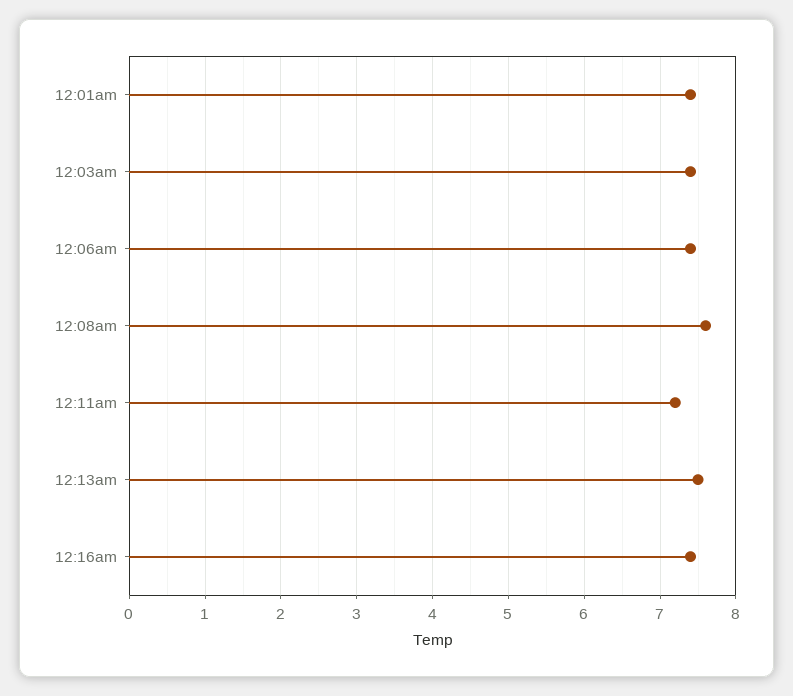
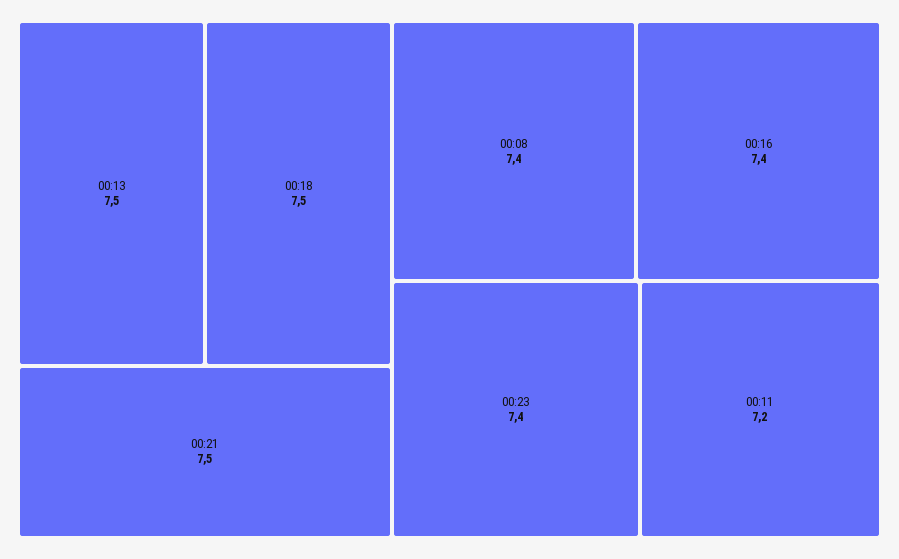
12:01am: 7.4 -> none
12:03am: 7.4 -> none
12:06am: 7.4 -> none
12:08am: 7.6 -> 7.4
00:18: none -> 7.5
00:21: none -> 7.5
00:23: none -> 7.4

